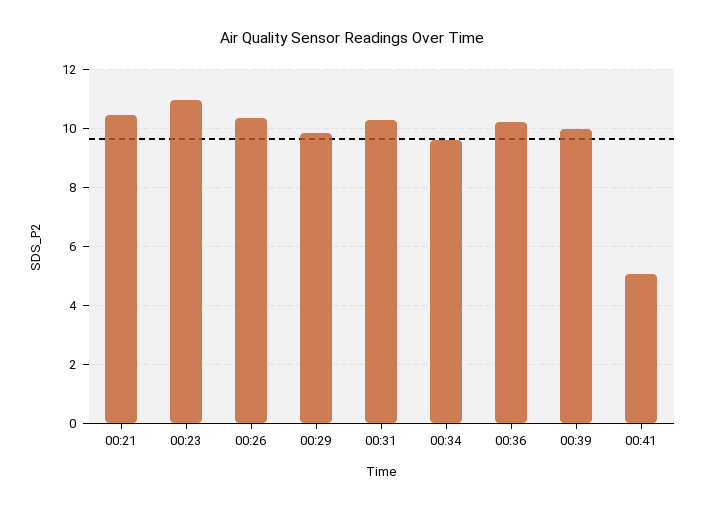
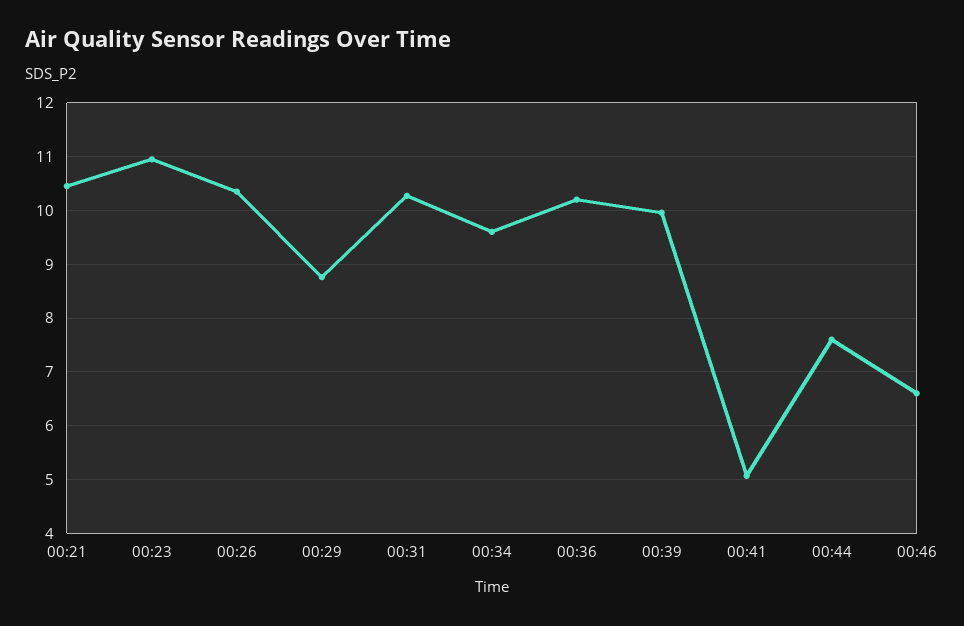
00:29: 9.75 -> 8.8
00:44: none -> 7.6
00:46: none -> 6.6

